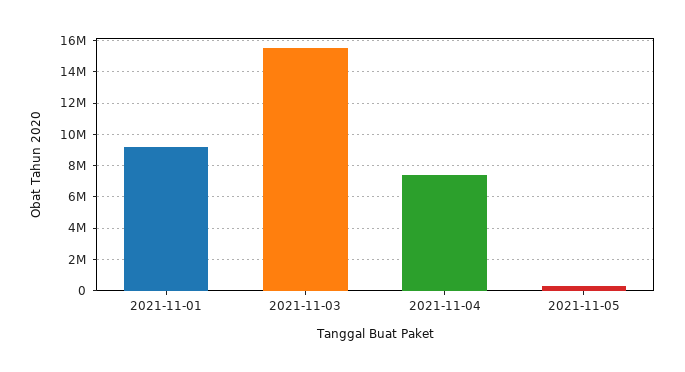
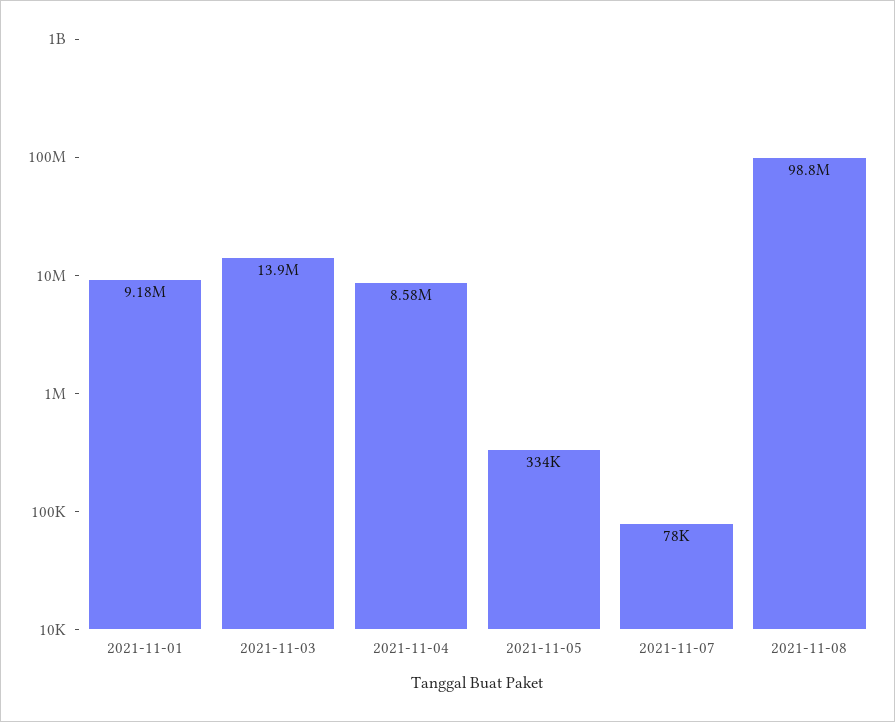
2021-11-03: 15500000 -> 13900000
2021-11-04: 7500000 -> 8580000
2021-11-07: none -> 78000
2021-11-08: none -> 98800000

